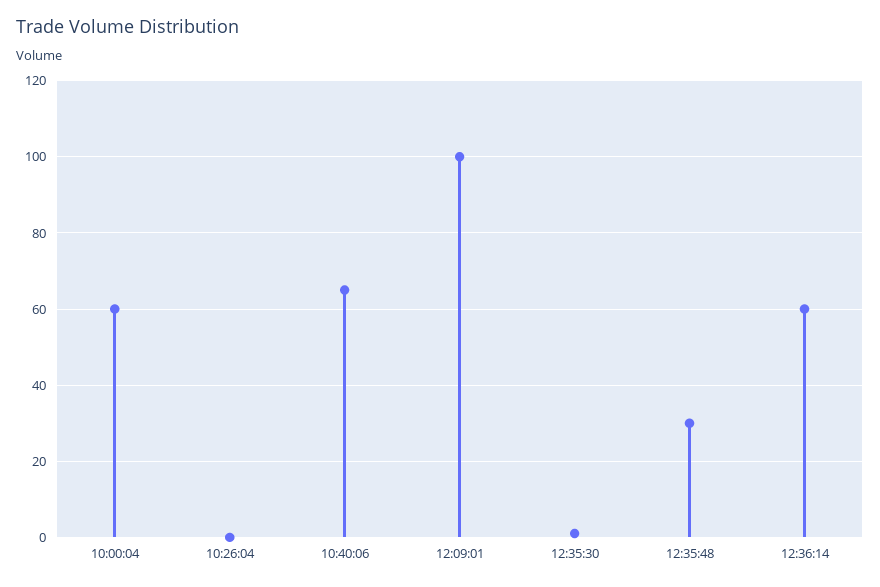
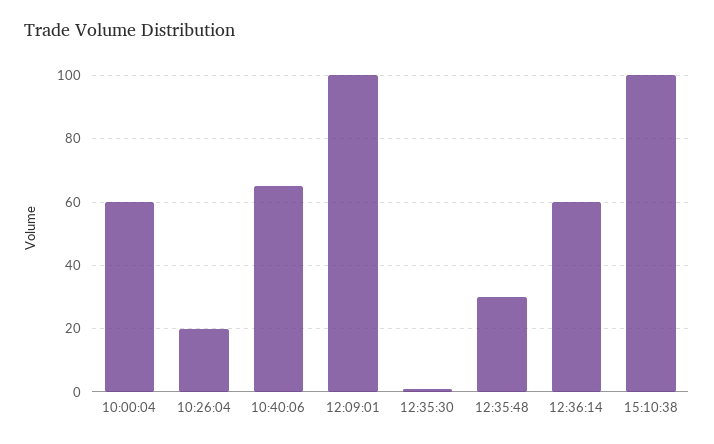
10:26:04: 0 -> 20
15:10:38: none -> 100

